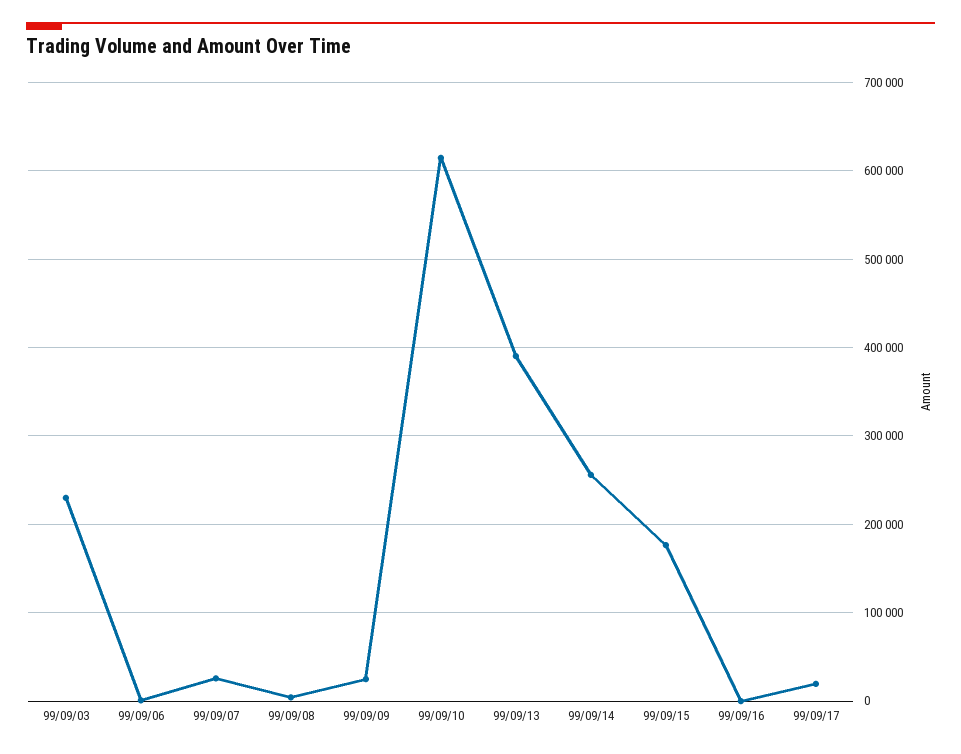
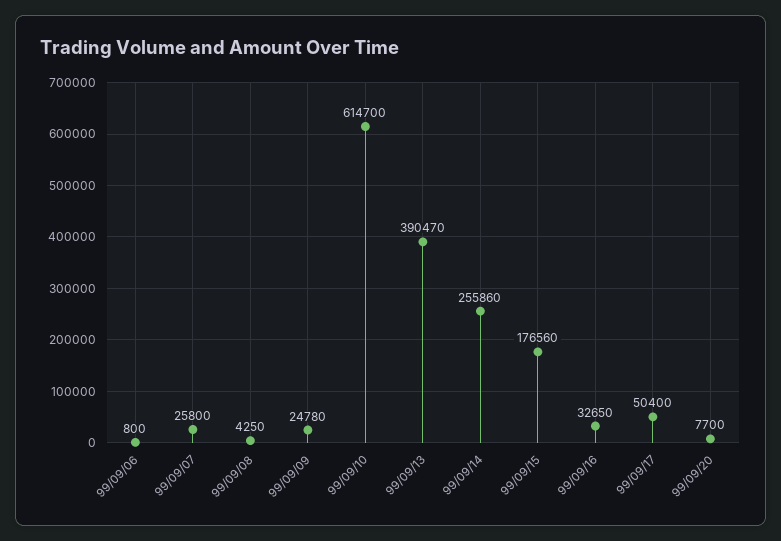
99/09/03: 230000 -> none
99/09/16: 0 -> 32650
99/09/17: 20000 -> 50400
99/09/20: none -> 7700

